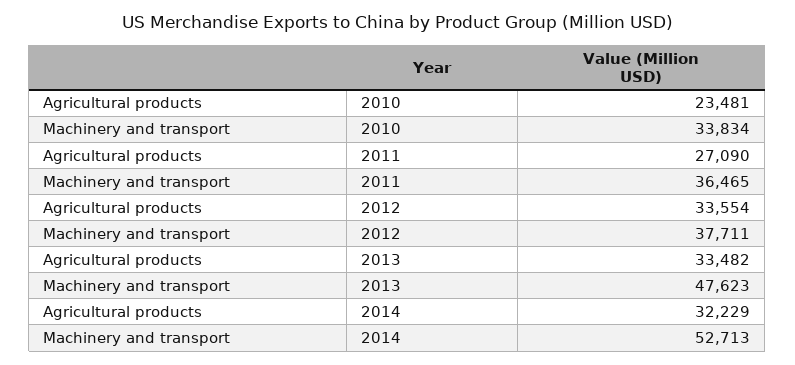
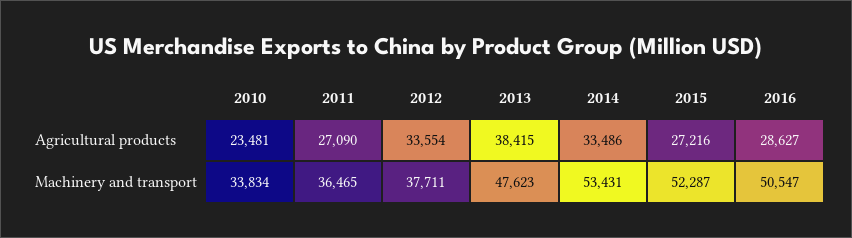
Agricultural products, 2013: 33482 -> 38415
Agricultural products, 2014: 32229 -> 33486
Machinery and transport, 2014: 52713 -> 53431
Agricultural products, 2015: none -> 27216
Agricultural products, 2016: none -> 28627
Machinery and transport, 2015: none -> 52287
Machinery and transport, 2016: none -> 50547

